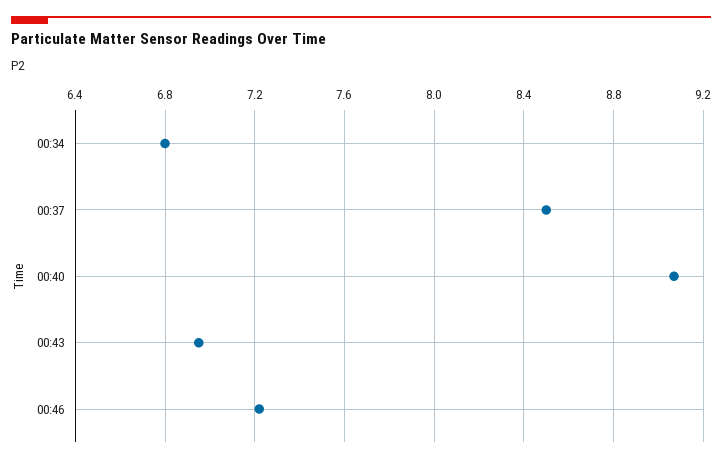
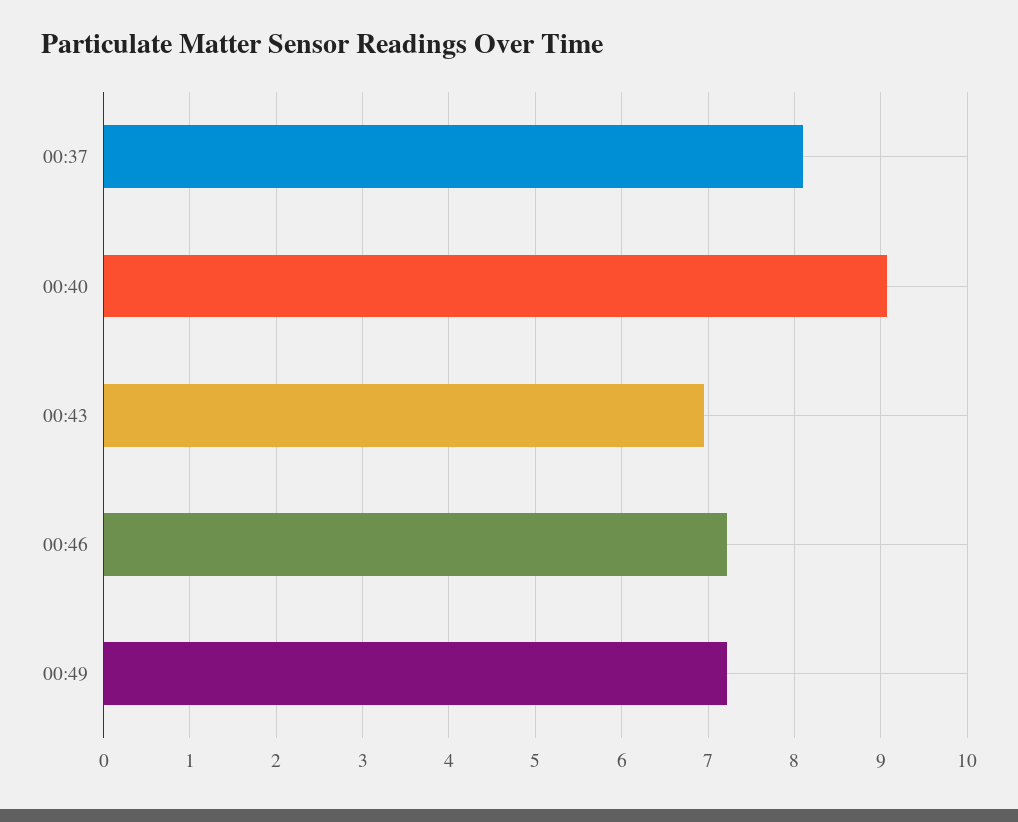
00:34: 6.8 -> none
00:37: 8.5 -> 8.1
00:49: none -> 7.2

